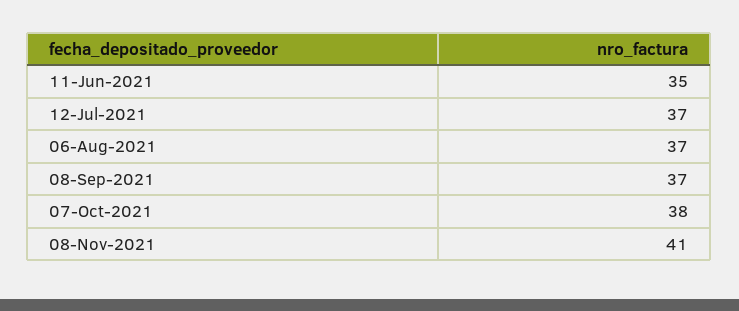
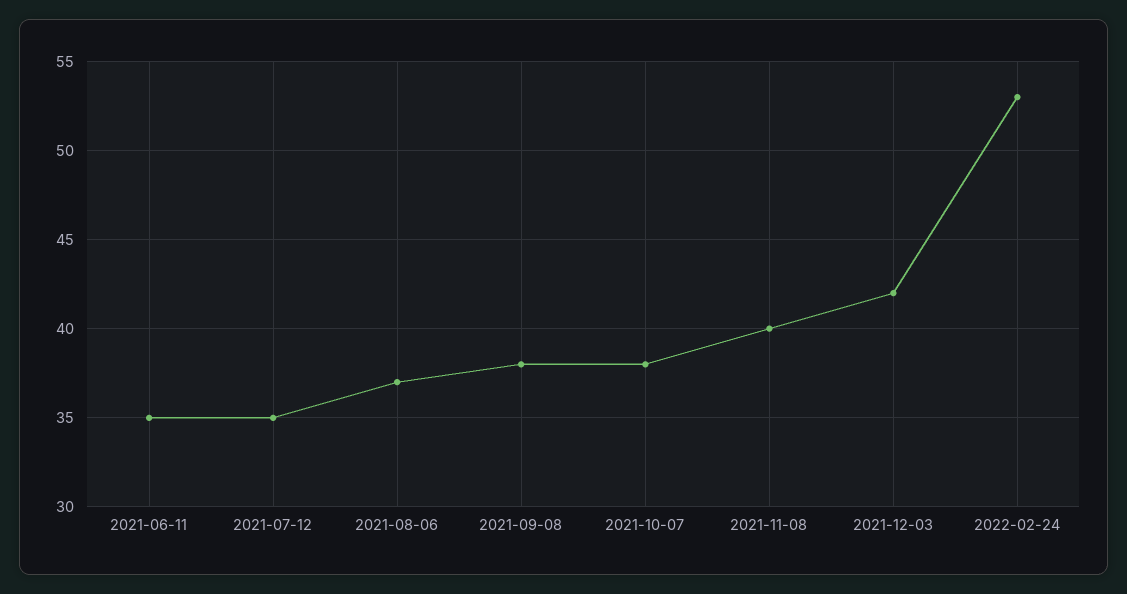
12-Jul-2021: 37 -> 35
08-Sep-2021: 37 -> 38
08-Nov-2021: 41 -> 40
2021-12-03: none -> 42
2022-02-24: none -> 53

